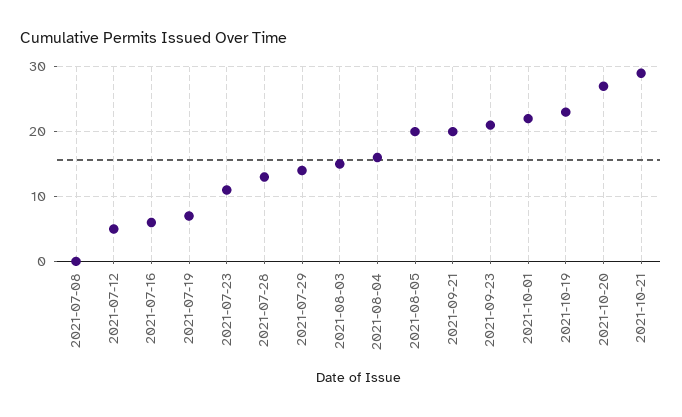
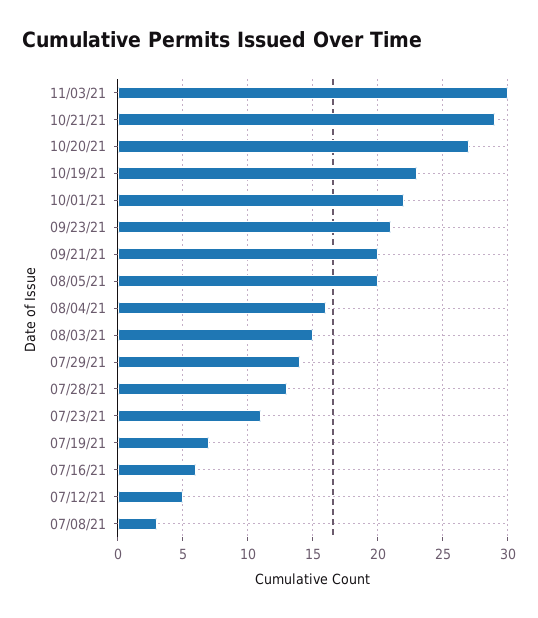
2021-07-08: 0 -> 3
11/03/21: none -> 30

